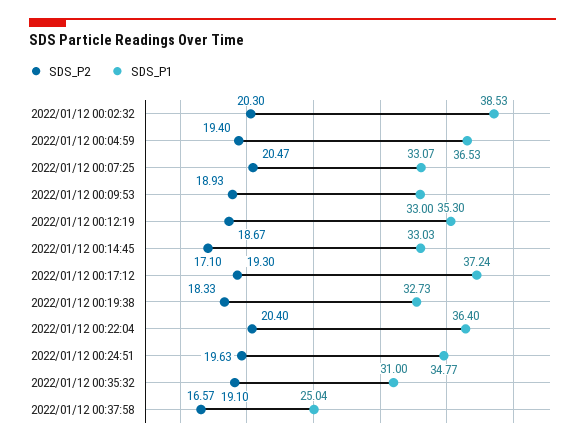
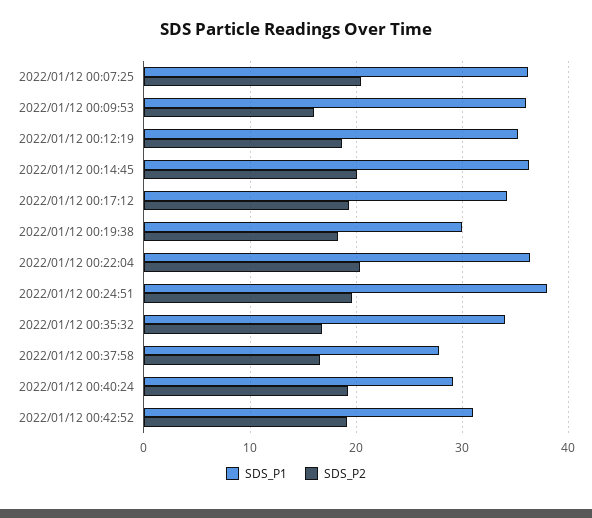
SDS_P2, 2022/01/12 00:02:32: 20.3 -> none
SDS_P1, 2022/01/12 00:02:32: 38.53 -> none
SDS_P2, 2022/01/12 00:04:59: 19.4 -> none
SDS_P1, 2022/01/12 00:04:59: 36.53 -> none
SDS_P1, 2022/01/12 00:07:25: 33.07 -> 36
SDS_P2, 2022/01/12 00:09:53: 18.93 -> 16
SDS_P1, 2022/01/12 00:09:53: 33 -> 36
SDS_P2, 2022/01/12 00:14:45: 17.1 -> 20
SDS_P1, 2022/01/12 00:14:45: 33.03 -> 36
SDS_P1, 2022/01/12 00:17:12: 37.24 -> 34
SDS_P1, 2022/01/12 00:19:38: 32.73 -> 30
SDS_P1, 2022/01/12 00:24:51: 34.77 -> 38
SDS_P2, 2022/01/12 00:35:32: 19.1 -> 17
SDS_P1, 2022/01/12 00:35:32: 31 -> 34
SDS_P1, 2022/01/12 00:37:58: 25.04 -> 28
SDS_P1, 2022/01/12 00:40:24: none -> 29
SDS_P2, 2022/01/12 00:40:24: none -> 19
SDS_P1, 2022/01/12 00:42:52: none -> 31
SDS_P2, 2022/01/12 00:42:52: none -> 19

